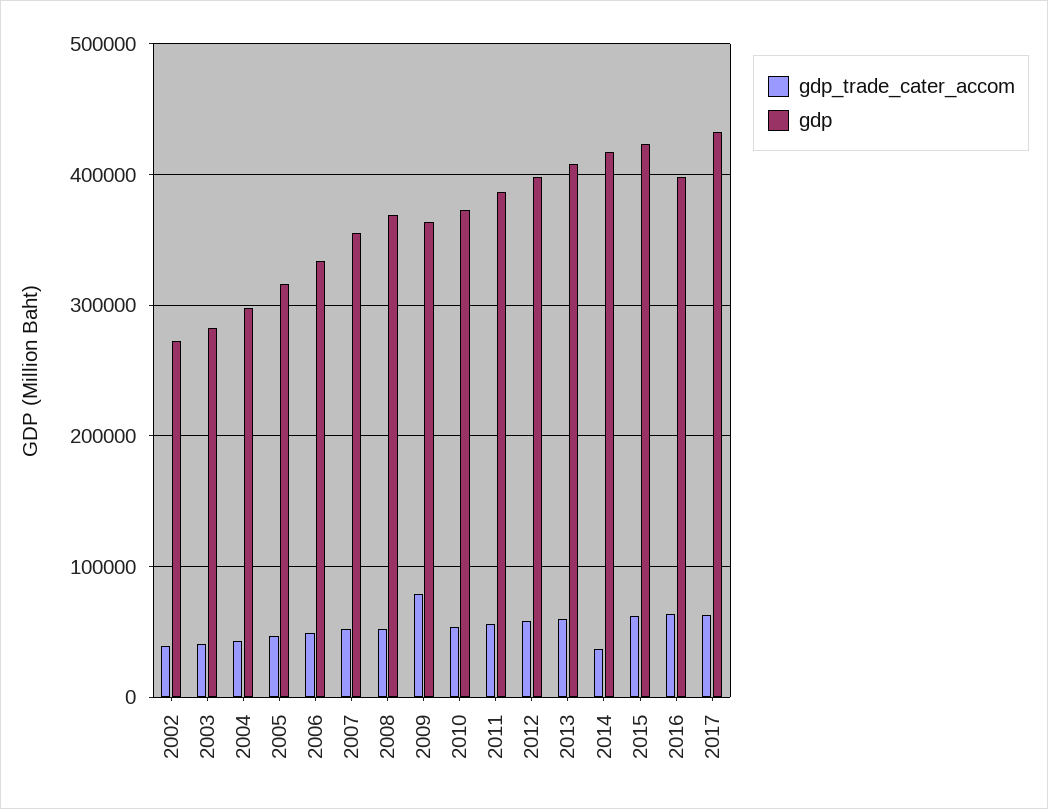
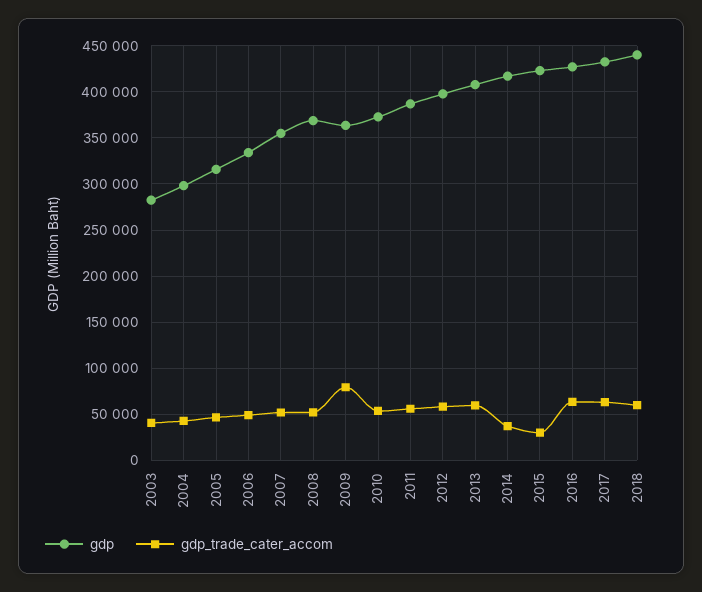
gdp_trade_cater_accom, 2002: 40000 -> none
gdp, 2002: 270000 -> none
gdp_trade_cater_accom, 2015: 60000 -> 30000
gdp, 2016: 400000 -> 430000
gdp, 2018: none -> 440000
gdp_trade_cater_accom, 2018: none -> 60000

